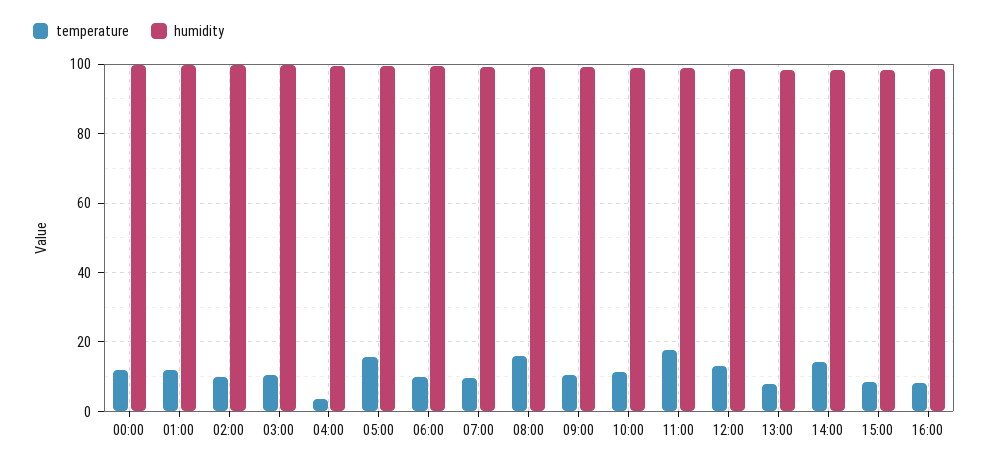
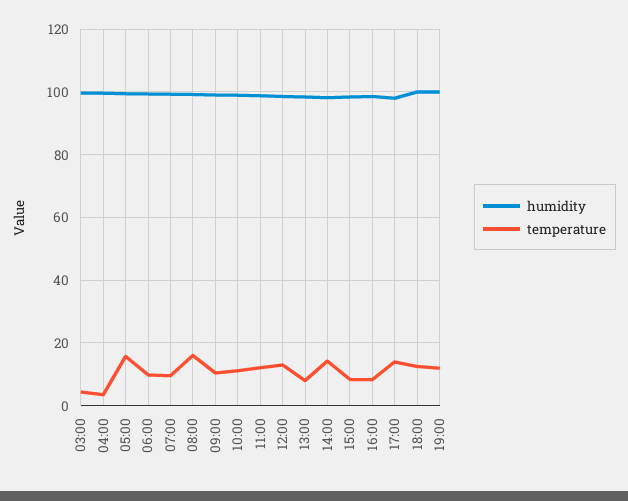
temperature, 00:00: 12 -> none
humidity, 00:00: 100 -> none
temperature, 01:00: 12 -> none
humidity, 01:00: 100 -> none
temperature, 02:00: 10 -> none
humidity, 02:00: 100 -> none
temperature, 03:00: 10 -> 4
temperature, 11:00: 18 -> 12
humidity, 17:00: none -> 98
temperature, 17:00: none -> 14
humidity, 18:00: none -> 100
temperature, 18:00: none -> 12
humidity, 19:00: none -> 100
temperature, 19:00: none -> 12

